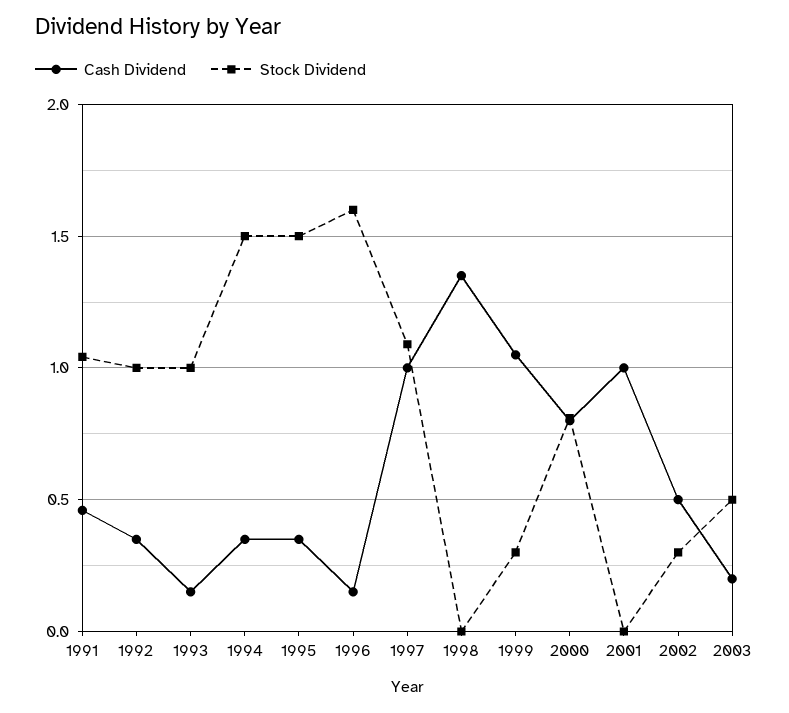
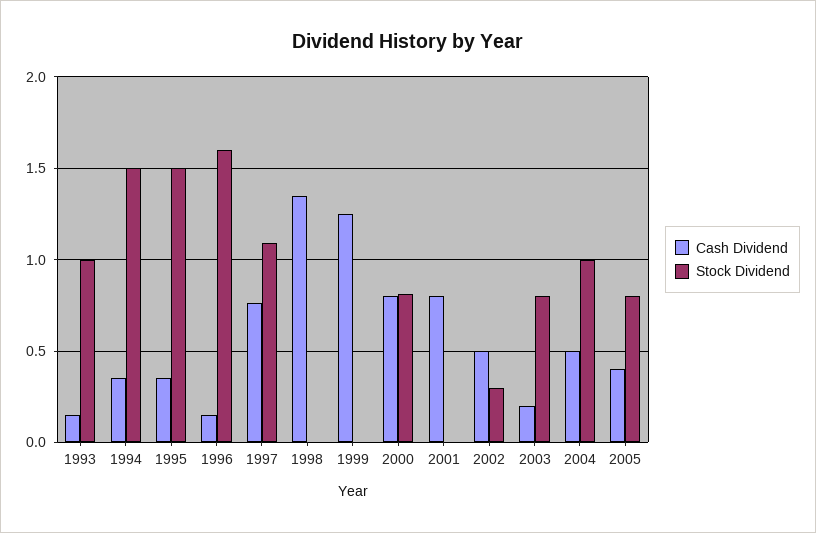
Cash Dividend, 1991: 0.45 -> none
Stock Dividend, 1991: 1.05 -> none
Cash Dividend, 1992: 0.35 -> none
Stock Dividend, 1992: 1 -> none
Cash Dividend, 1997: 1 -> 0.75
Cash Dividend, 1999: 1.05 -> 1.25
Stock Dividend, 1999: 0.3 -> 0
Cash Dividend, 2001: 1 -> 0.8
Stock Dividend, 2003: 0.5 -> 0.8
Cash Dividend, 2004: none -> 0.5
Stock Dividend, 2004: none -> 1
Cash Dividend, 2005: none -> 0.4
Stock Dividend, 2005: none -> 0.8

